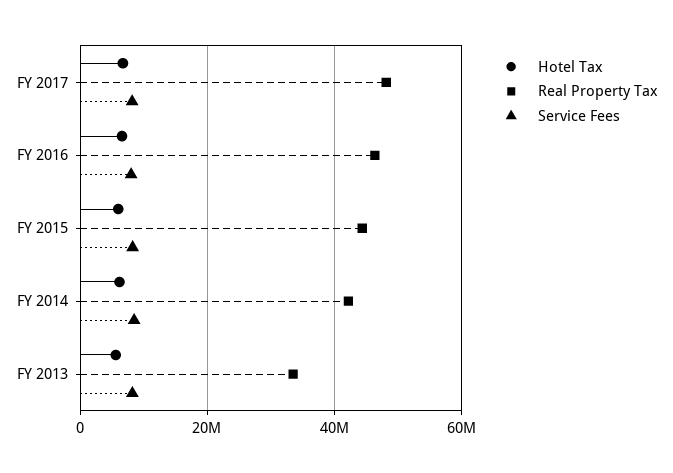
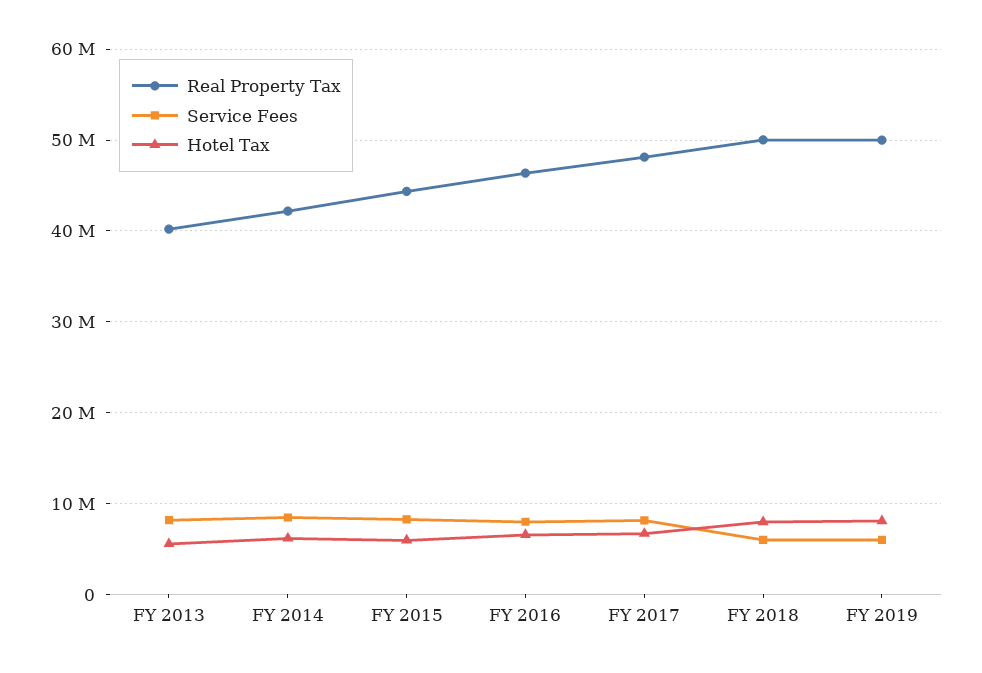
Real Property Tax, FY 2013: 34000000 -> 40000000
Real Property Tax, FY 2018: none -> 50000000
Service Fees, FY 2018: none -> 6000000
Hotel Tax, FY 2018: none -> 8000000
Real Property Tax, FY 2019: none -> 50000000
Service Fees, FY 2019: none -> 6000000
Hotel Tax, FY 2019: none -> 8000000

